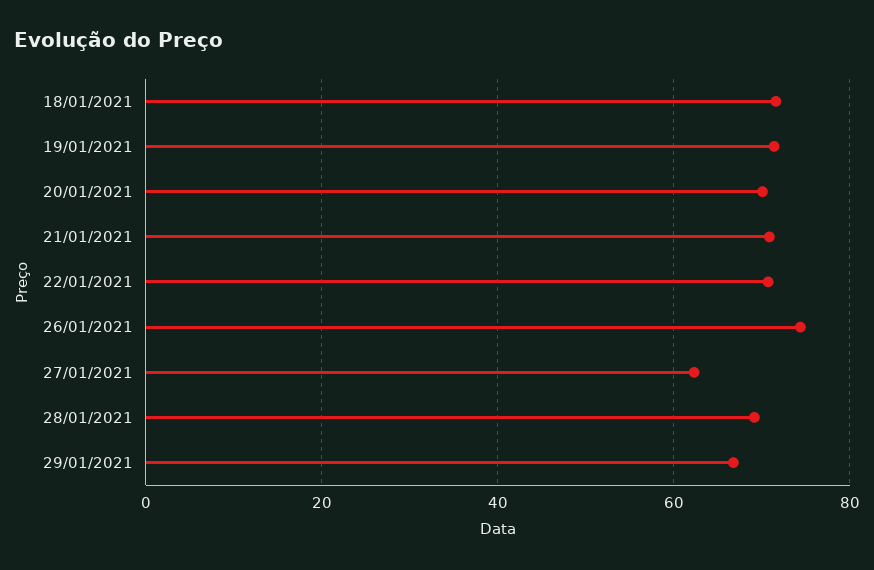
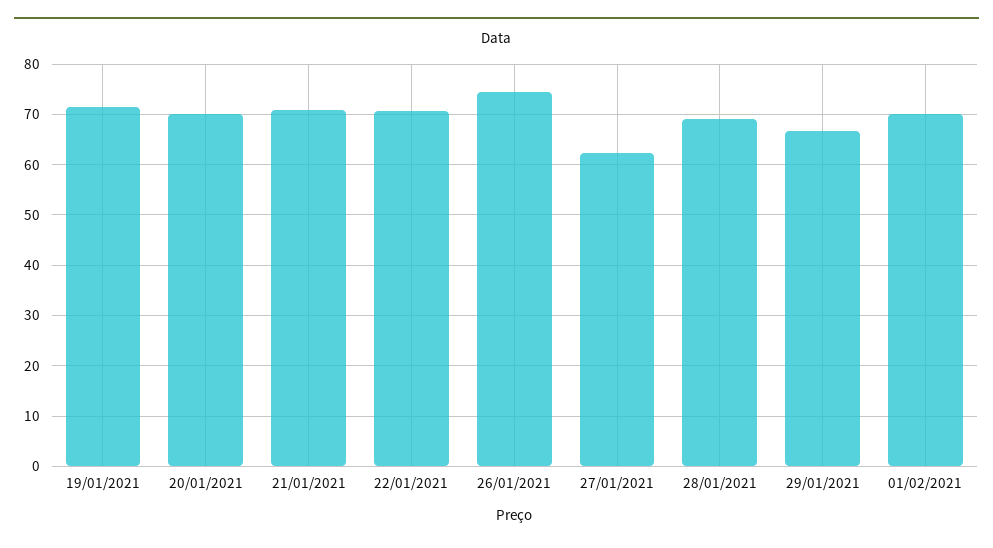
18/01/2021: 72 -> none
01/02/2021: none -> 70

